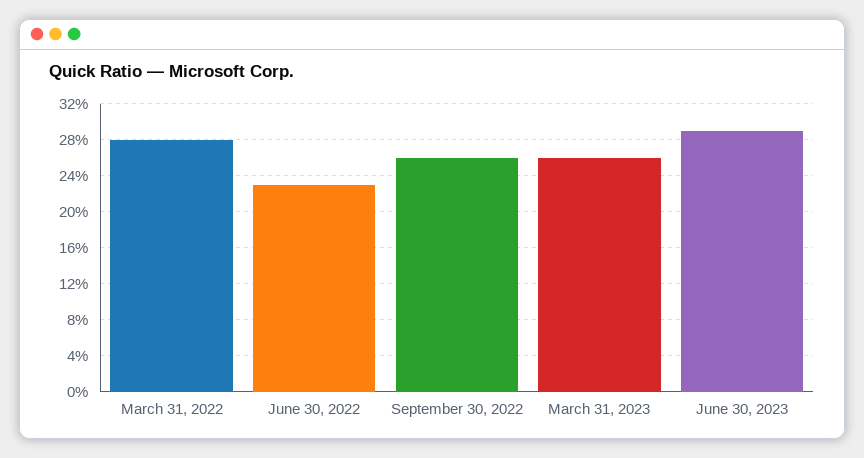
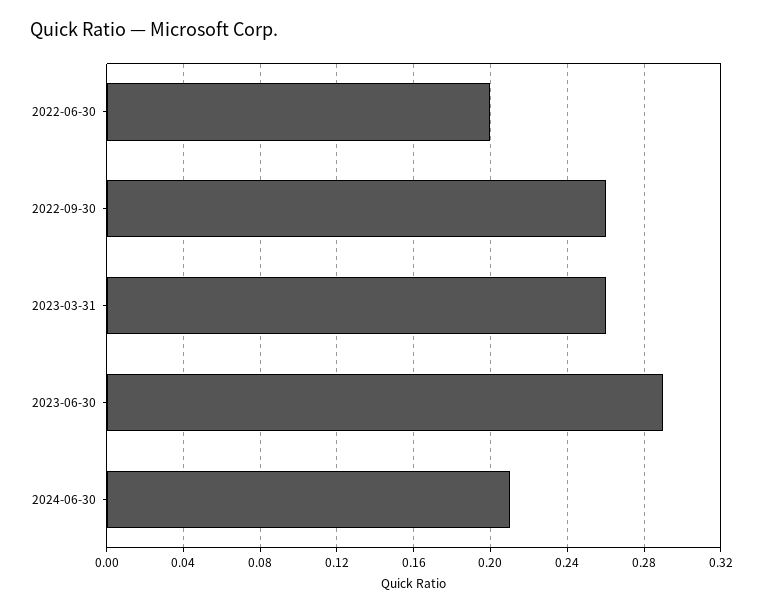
March 31, 2022: 0.28 -> none
June 30, 2022: 0.23 -> 0.2
2024-06-30: none -> 0.21

